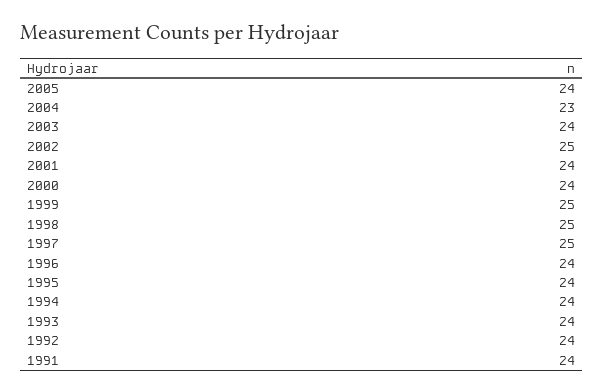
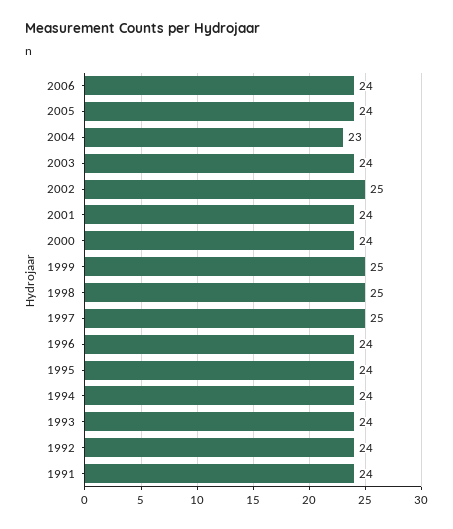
2006: none -> 24

